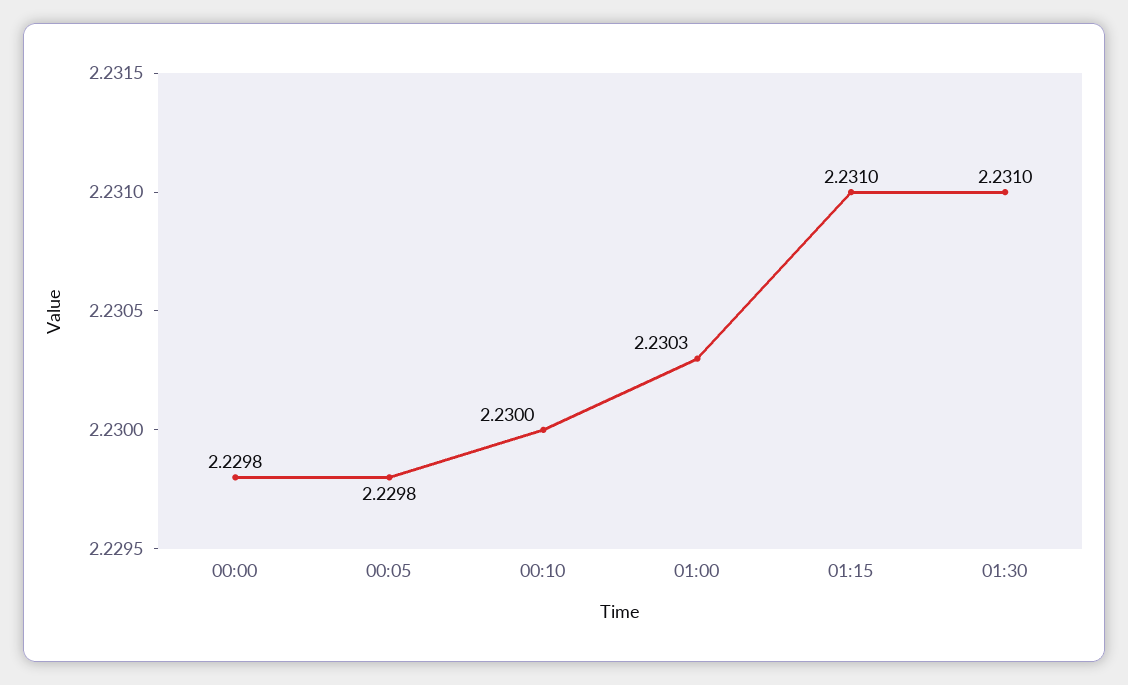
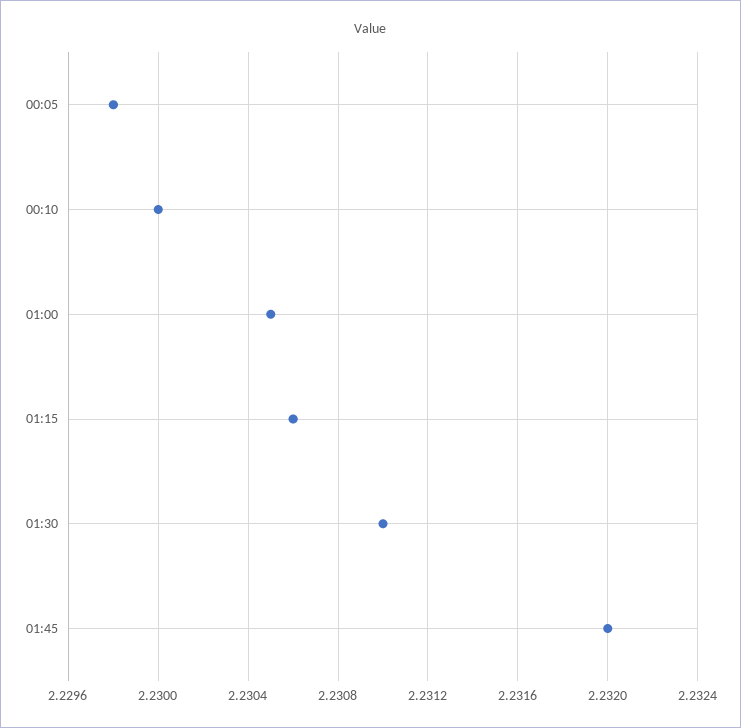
00:00: 2.2298 -> none
01:00: 2.2303 -> 2.2305
01:15: 2.231 -> 2.2306
01:45: none -> 2.232

